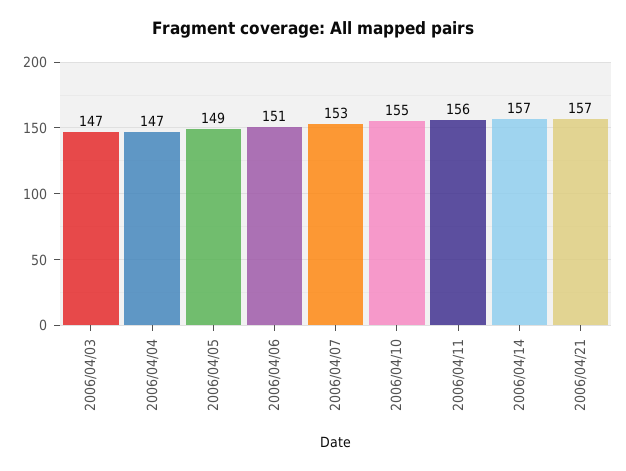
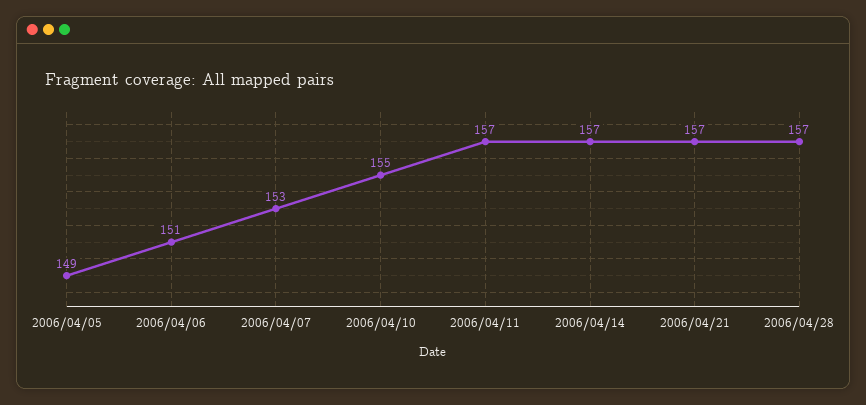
2006/04/03: 147 -> none
2006/04/04: 147 -> none
2006/04/11: 156 -> 157
2006/04/28: none -> 157

